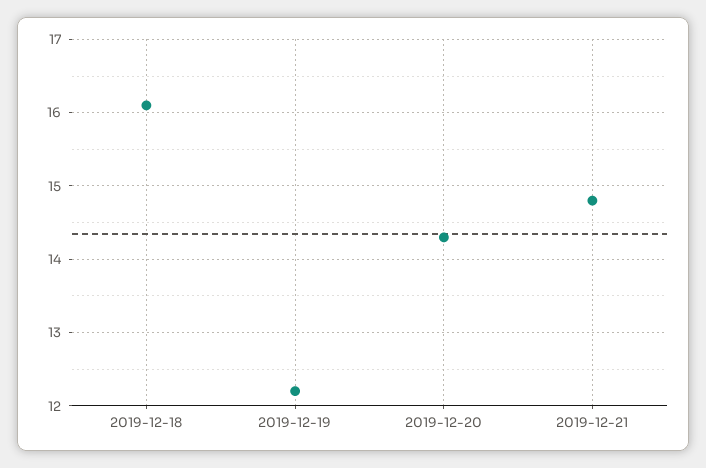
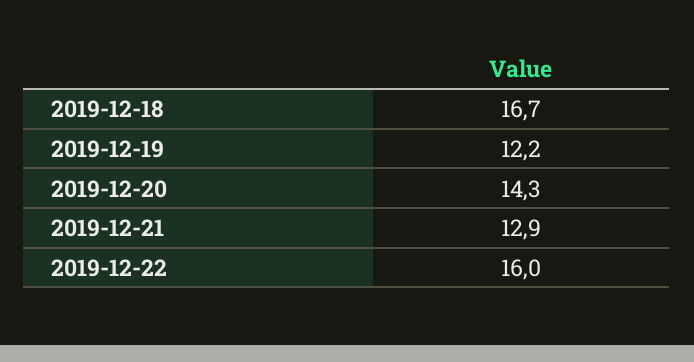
2019-12-18: 16.1 -> 16.7
2019-12-21: 14.8 -> 12.9
2019-12-22: none -> 16

